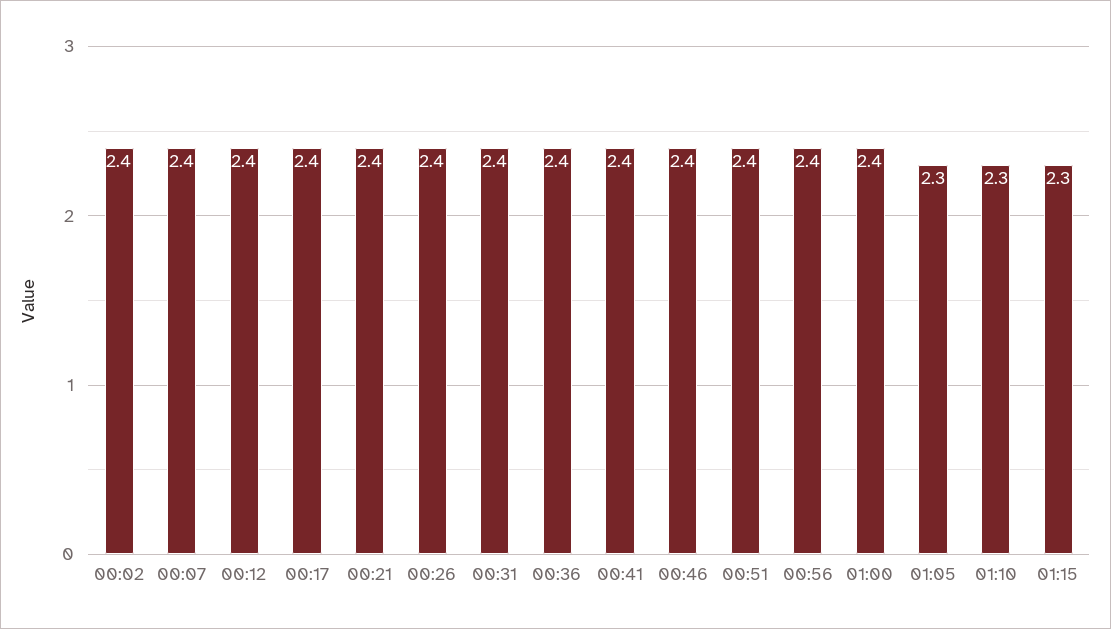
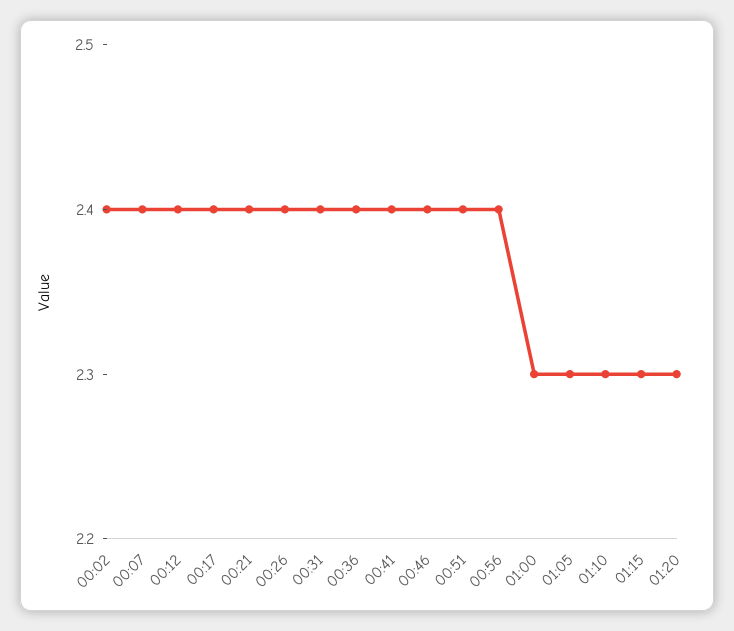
01:00: 2.4 -> 2.3
01:20: none -> 2.3

